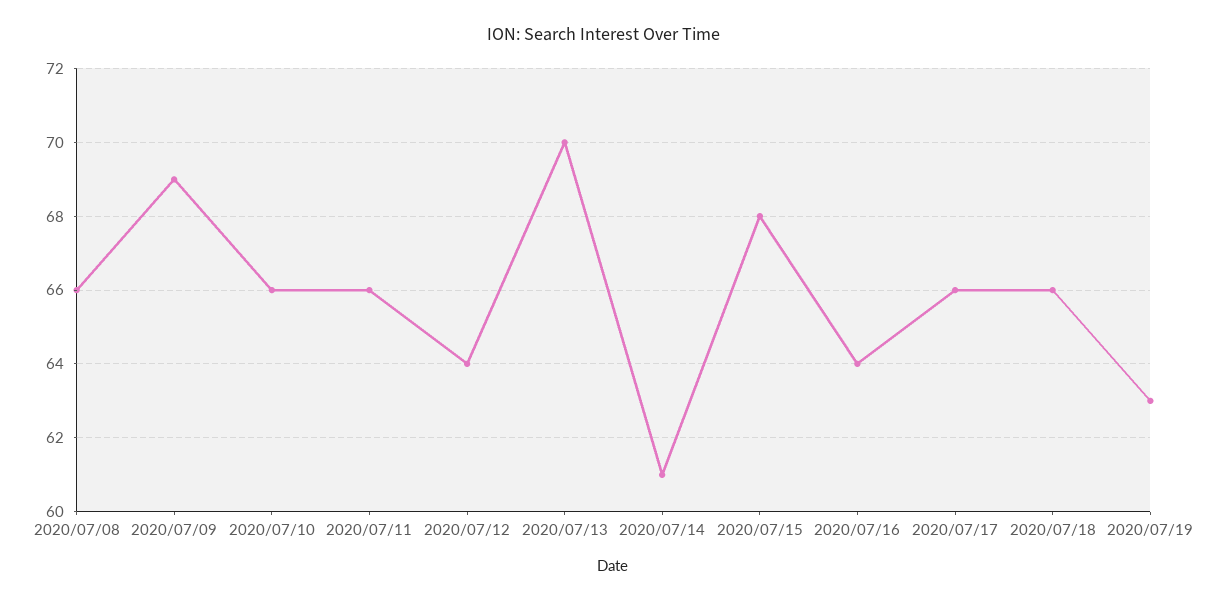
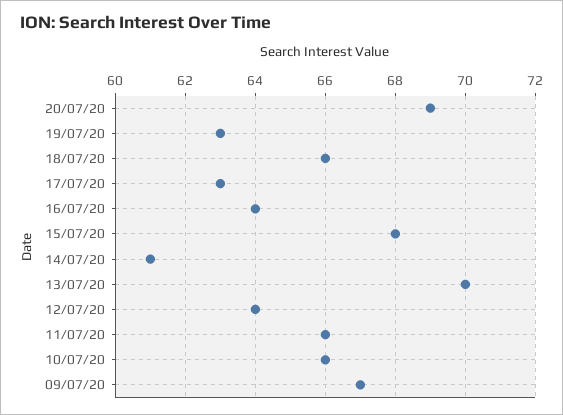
2020/07/08: 66 -> none
2020/07/09: 69 -> 67
2020/07/17: 66 -> 63
20/07/20: none -> 69

